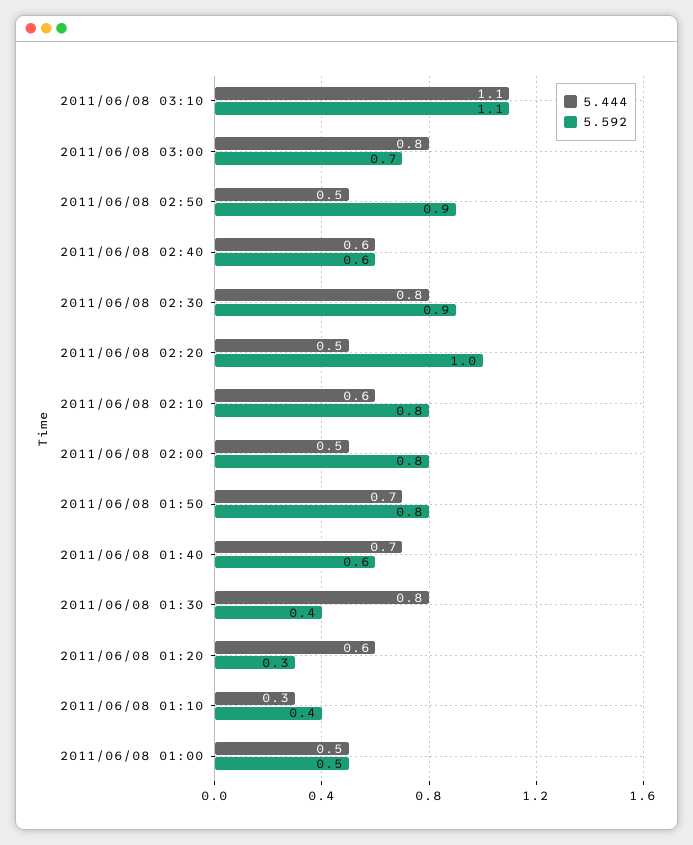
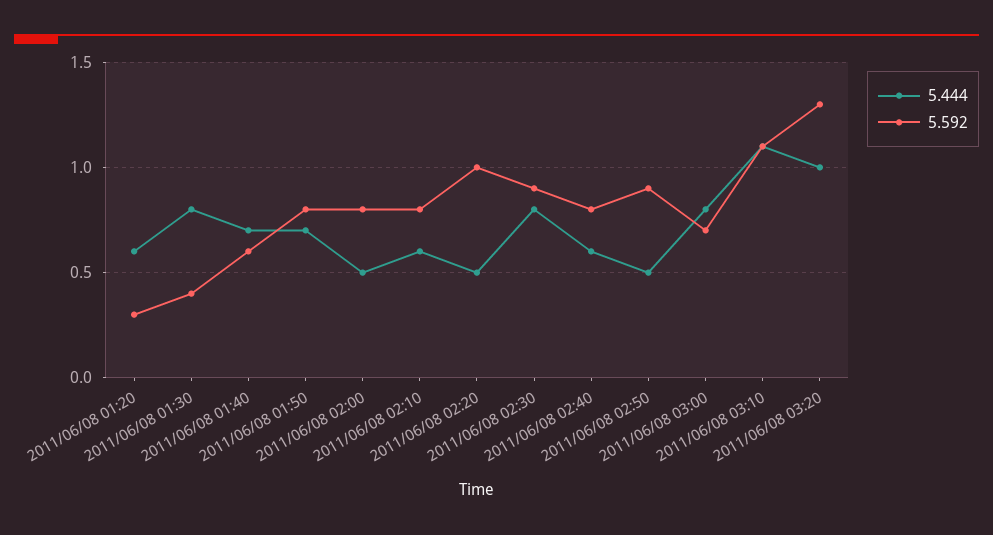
5.592, 2011/06/08 02:40: 0.6 -> 0.8
5.444, 2011/06/08 01:10: 0.3 -> none
5.592, 2011/06/08 01:10: 0.4 -> none
5.444, 2011/06/08 01:00: 0.5 -> none
5.592, 2011/06/08 01:00: 0.5 -> none
5.444, 2011/06/08 03:20: none -> 1
5.592, 2011/06/08 03:20: none -> 1.3

